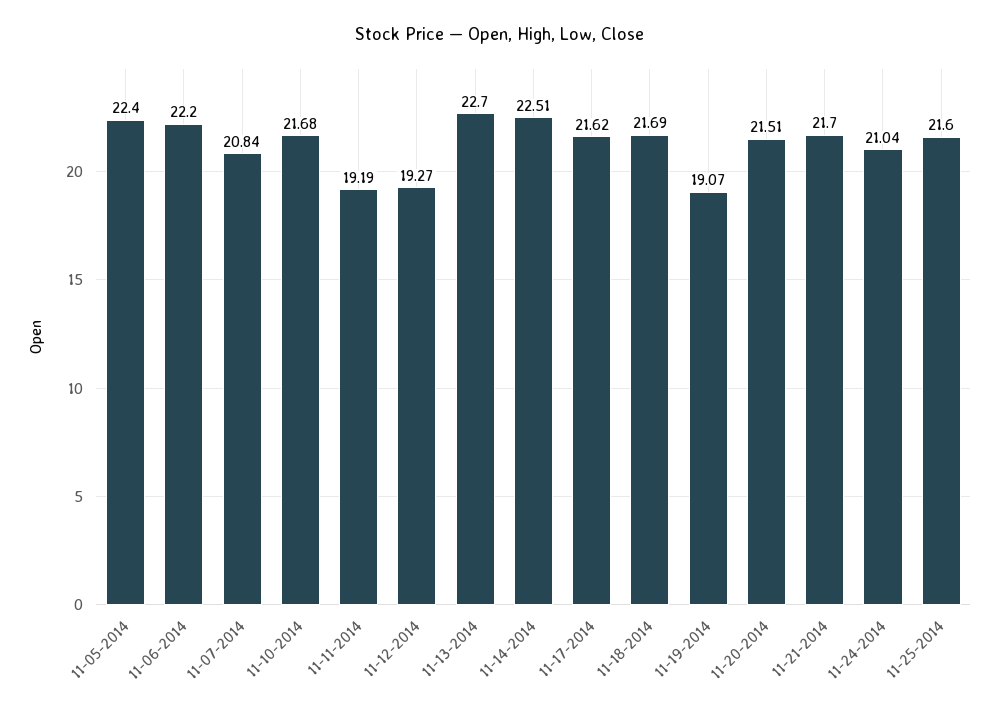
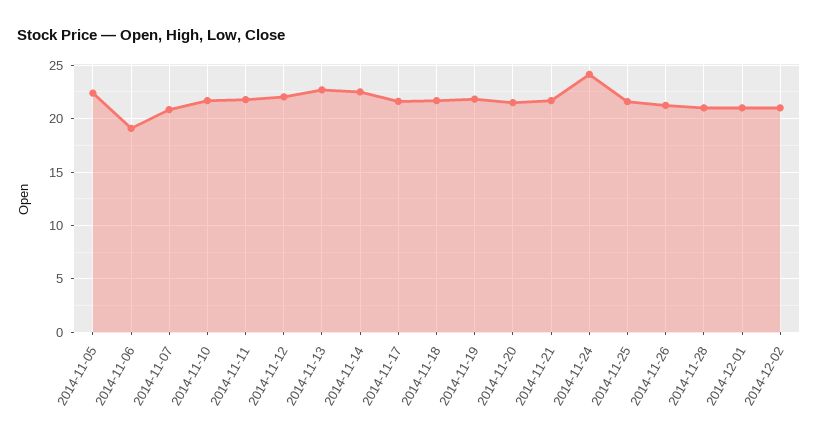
11-06-2014: 22.2 -> 19
11-11-2014: 19.19 -> 22
11-12-2014: 19.27 -> 22
11-19-2014: 19.07 -> 22
11-24-2014: 21.04 -> 24
2014-11-26: none -> 21
2014-11-28: none -> 21
2014-12-01: none -> 21
2014-12-02: none -> 21

